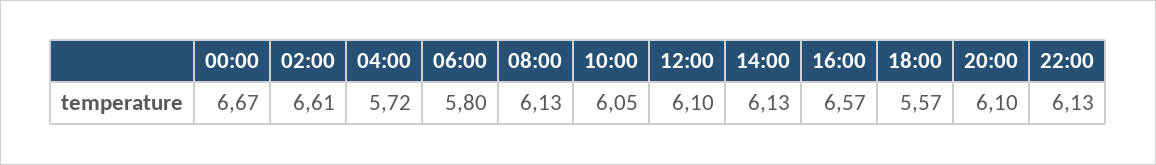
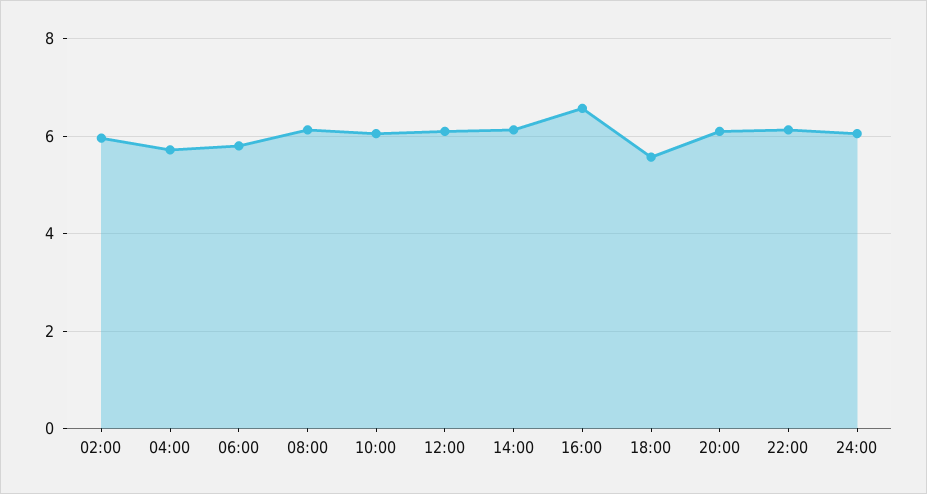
00:00: 6.67 -> none
02:00: 6.61 -> 6
24:00: none -> 6

